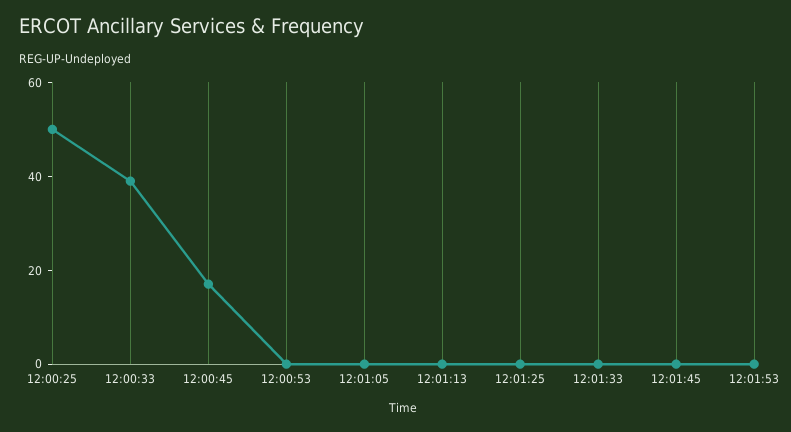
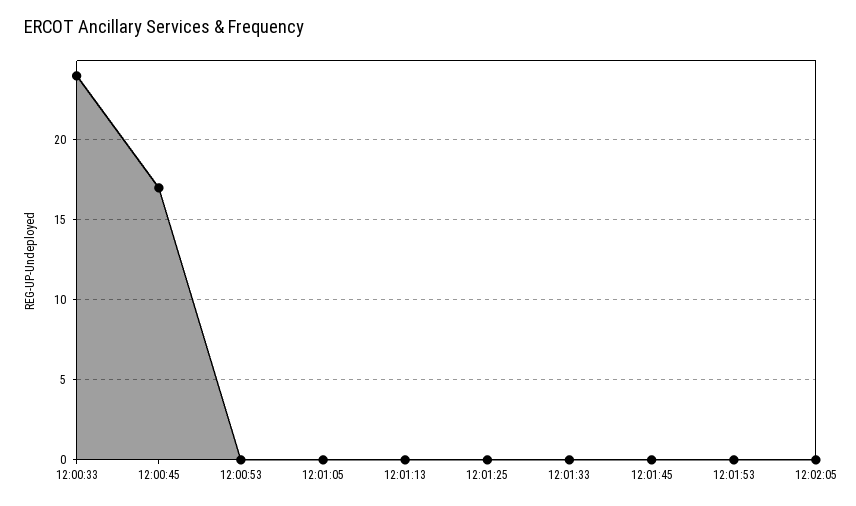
12:00:25: 50 -> none
12:00:33: 40 -> 24
12:02:05: none -> 0

